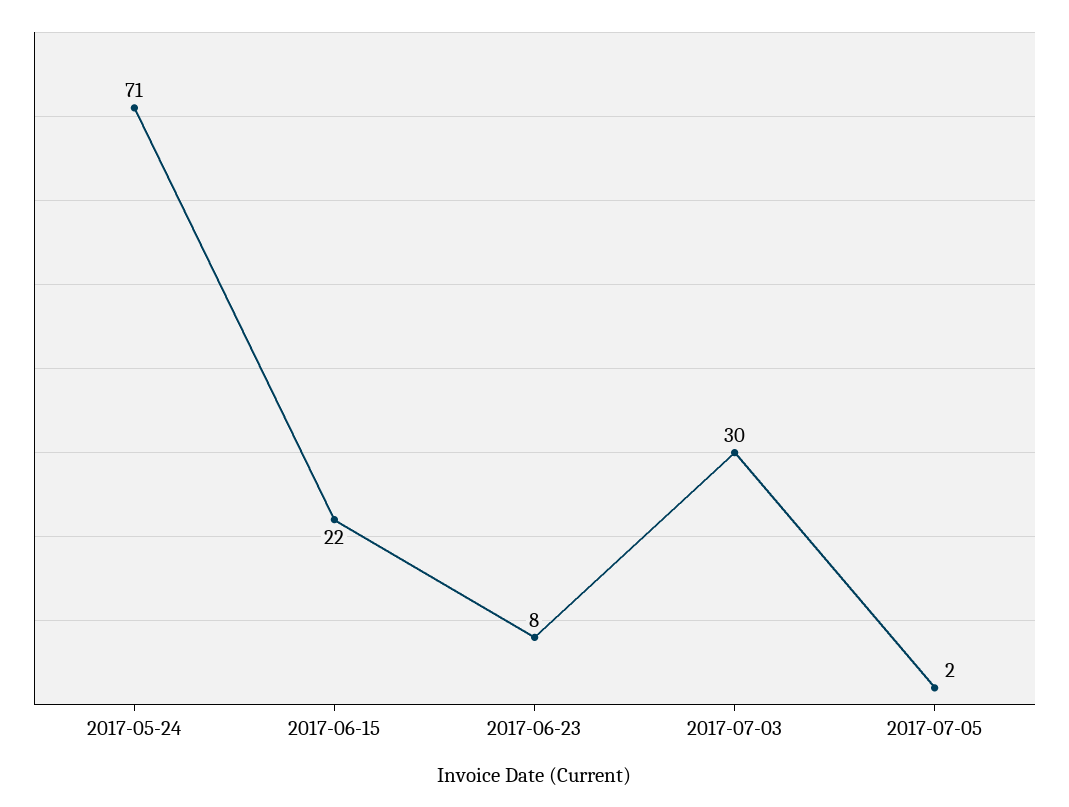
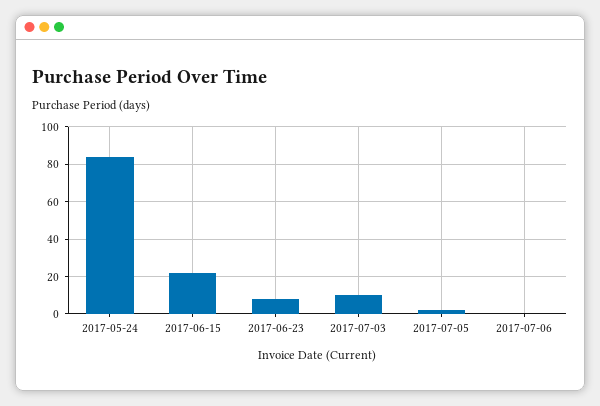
2017-05-24: 71 -> 85
2017-07-03: 30 -> 10
2017-07-06: none -> 0

